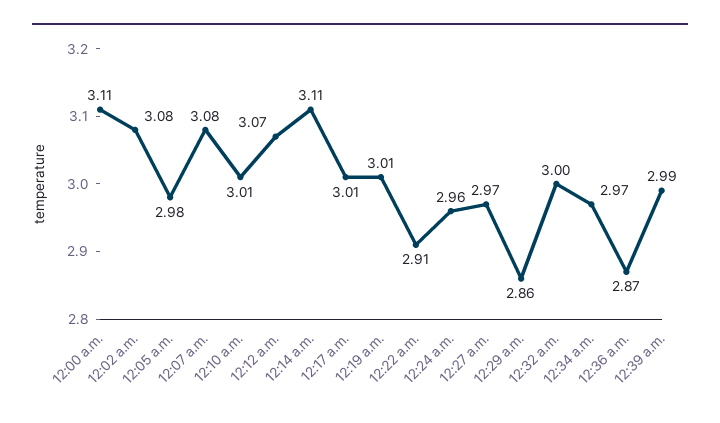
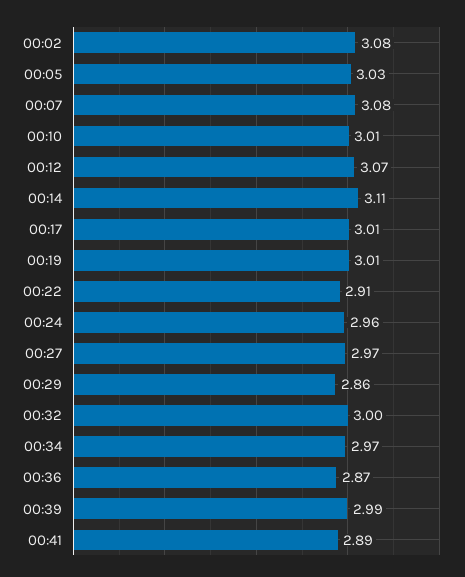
12:00 a.m.: 3.11 -> none
12:05 a.m.: 2.98 -> 3.03
00:41: none -> 2.89

